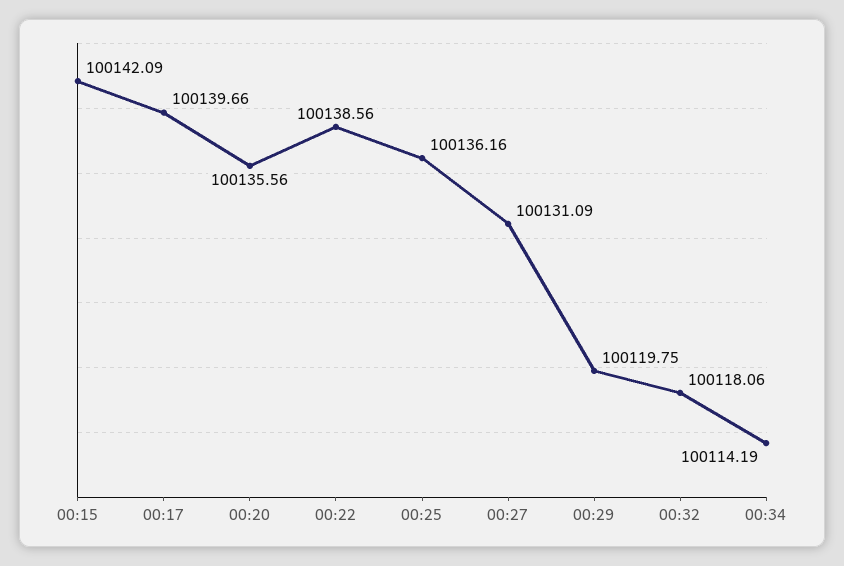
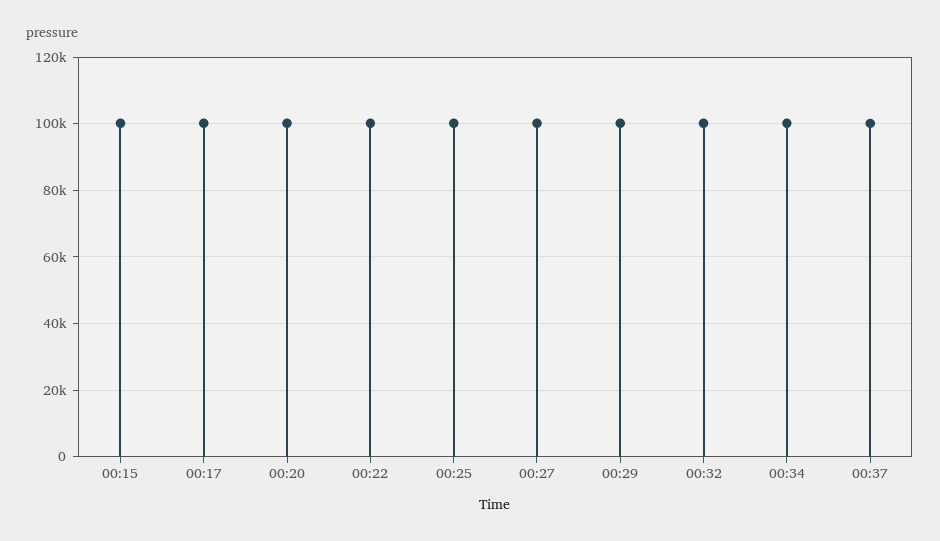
00:37: none -> 100000

